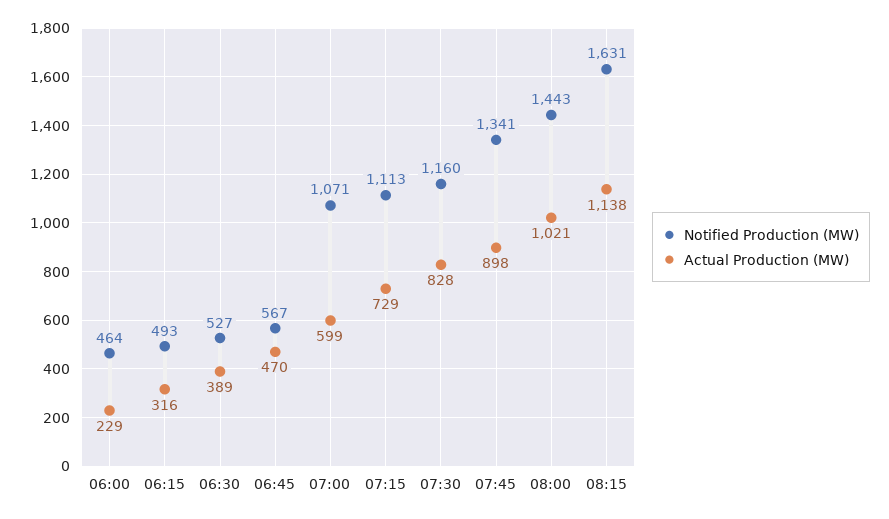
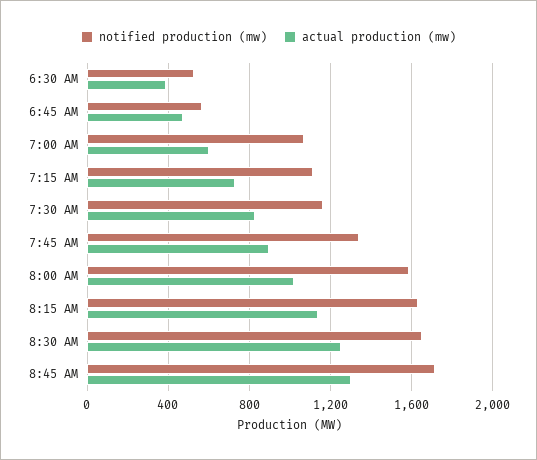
Notified Production (MW), 06:00: 464 -> none
Actual Production (MW), 06:00: 229 -> none
Notified Production (MW), 06:15: 493 -> none
Actual Production (MW), 06:15: 316 -> none
Notified Production (MW), 08:00: 1443 -> 1600
Notified Production (MW), 8:30 AM: none -> 1650
Actual Production (MW), 8:30 AM: none -> 1250
Notified Production (MW), 8:45 AM: none -> 1700
Actual Production (MW), 8:45 AM: none -> 1300

